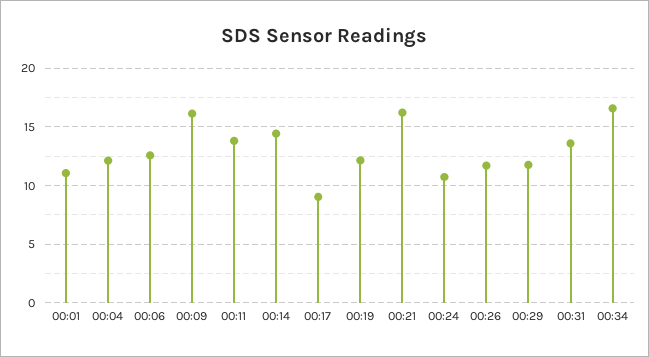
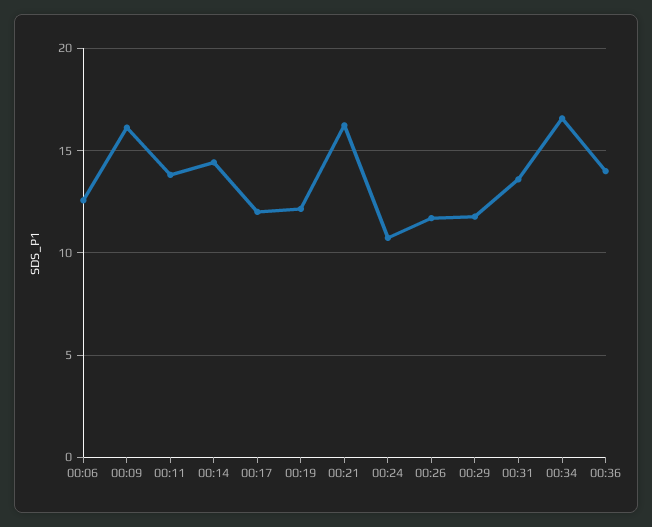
00:01: 11 -> none
00:04: 12 -> none
00:17: 9 -> 12
00:36: none -> 14

